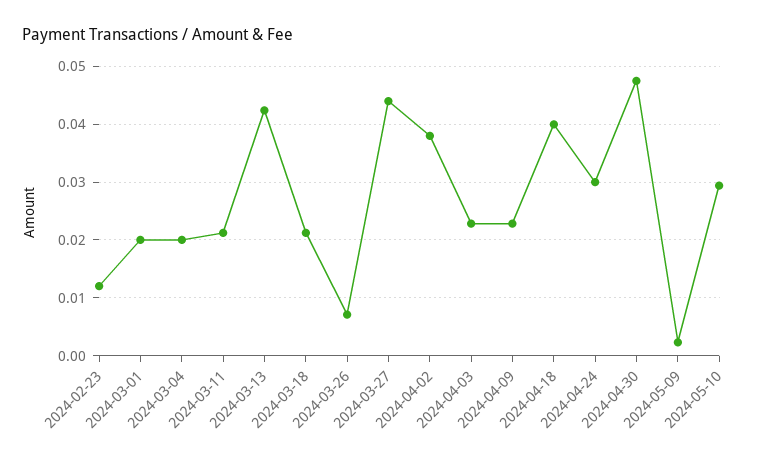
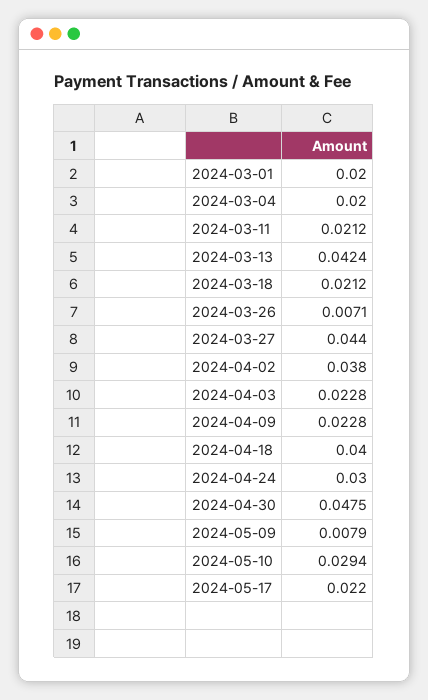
2024-02-23: 0.012 -> none
2024-05-09: 0.002 -> 0.0079
2024-05-17: none -> 0.022

